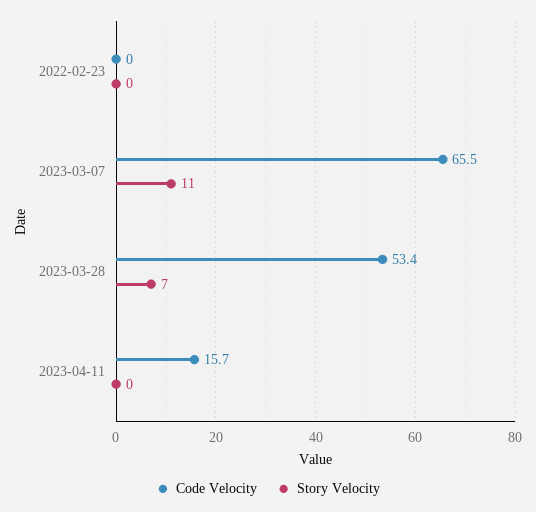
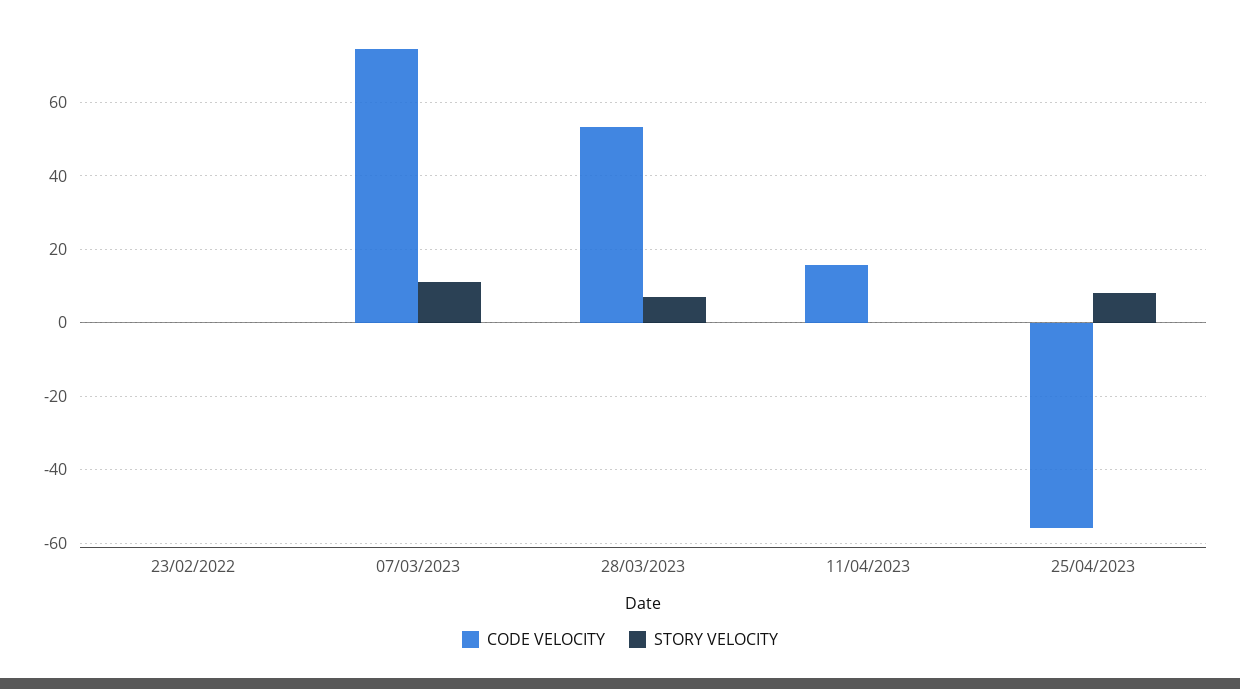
Code Velocity, 2023-03-07: 65.5 -> 74
Code Velocity, 25/04/2023: none -> -56
Story Velocity, 25/04/2023: none -> 8

